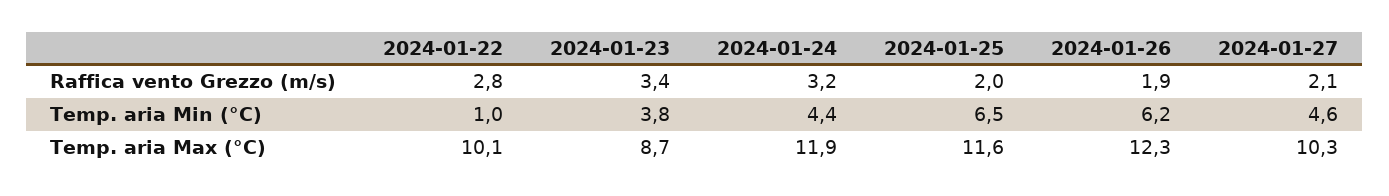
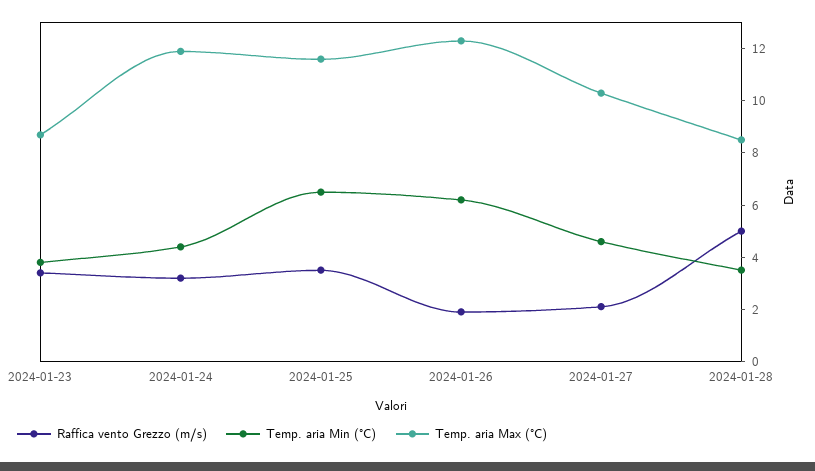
Raffica vento Grezzo (m/s), 2024-01-22: 2.8 -> none
Raffica vento Grezzo (m/s), 2024-01-25: 2 -> 3.5
Temp. aria Min (°C), 2024-01-22: 1 -> none
Temp. aria Max (°C), 2024-01-22: 10.1 -> none
Raffica vento Grezzo (m/s), 2024-01-28: none -> 5
Temp. aria Min (°C), 2024-01-28: none -> 3.5
Temp. aria Max (°C), 2024-01-28: none -> 8.5

